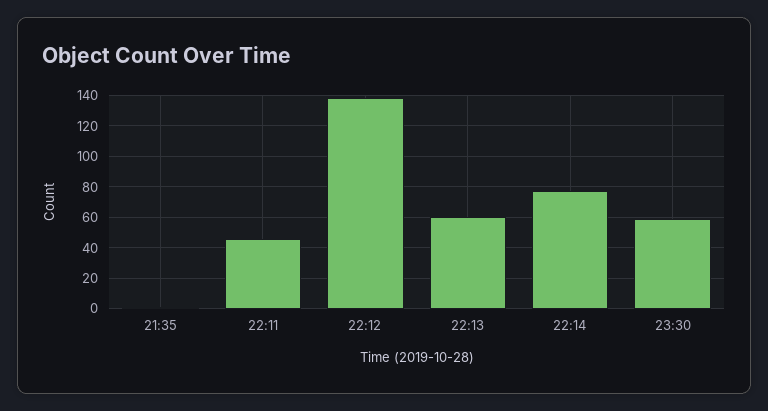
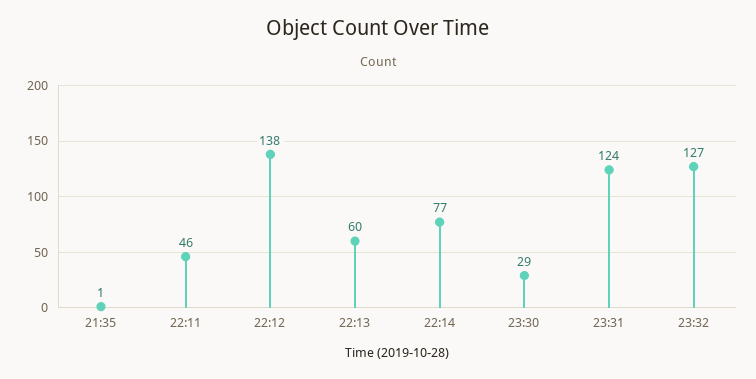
23:30: 60 -> 29
23:31: none -> 124
23:32: none -> 127

